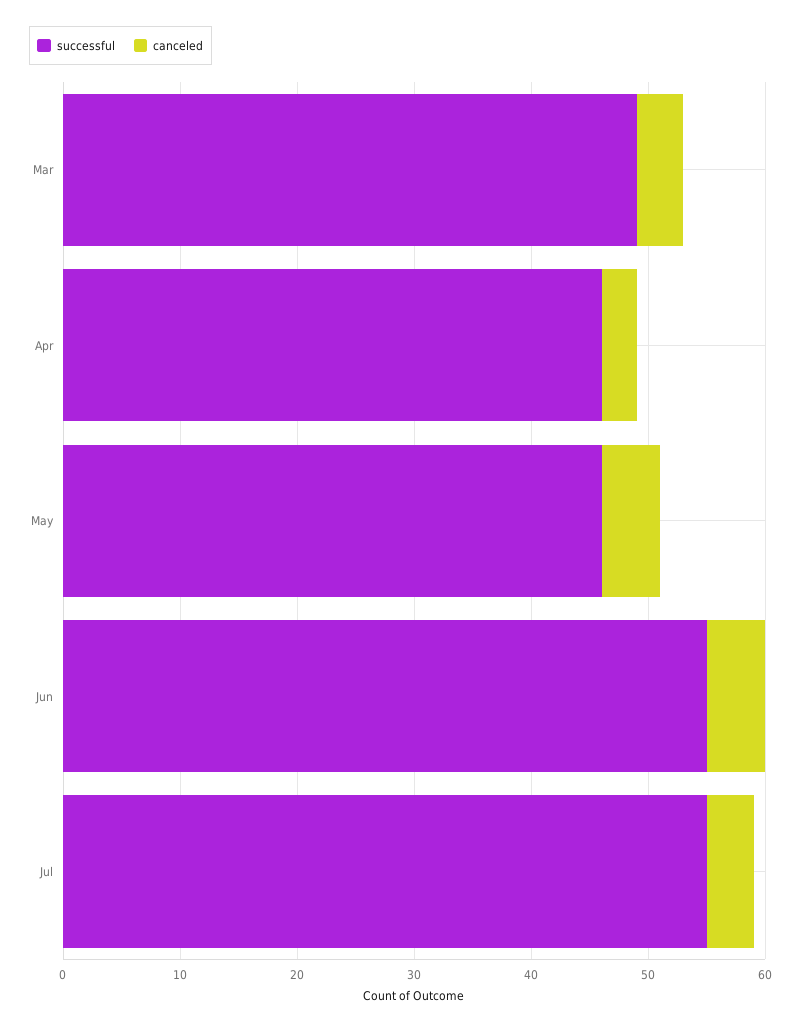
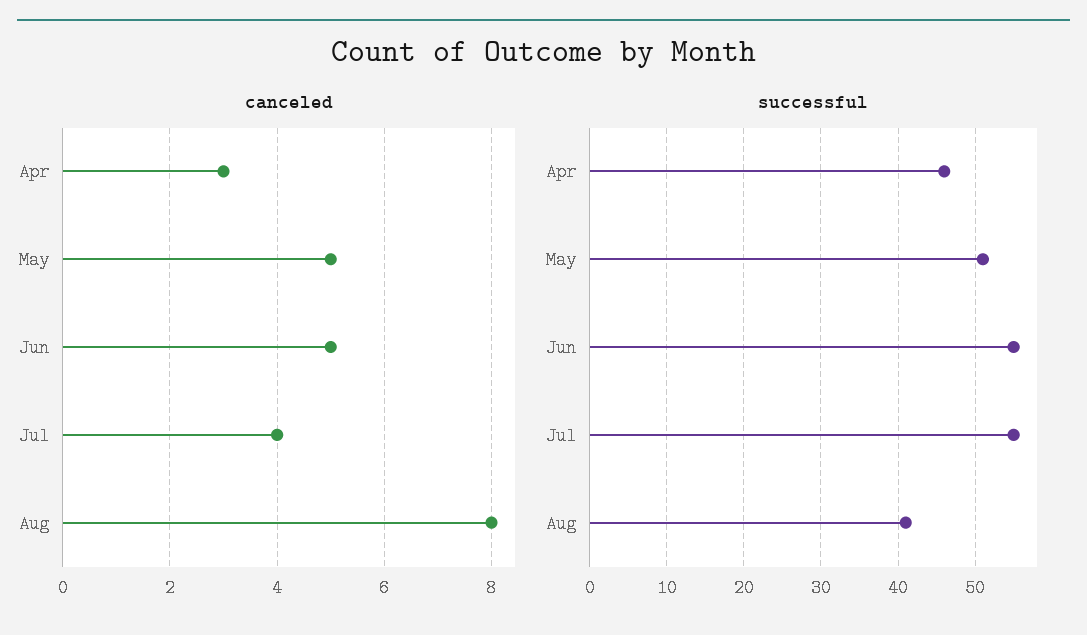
successful, Mar: 49 -> none
canceled, Mar: 4 -> none
successful, May: 46 -> 51
canceled, Aug: none -> 8
successful, Aug: none -> 41

